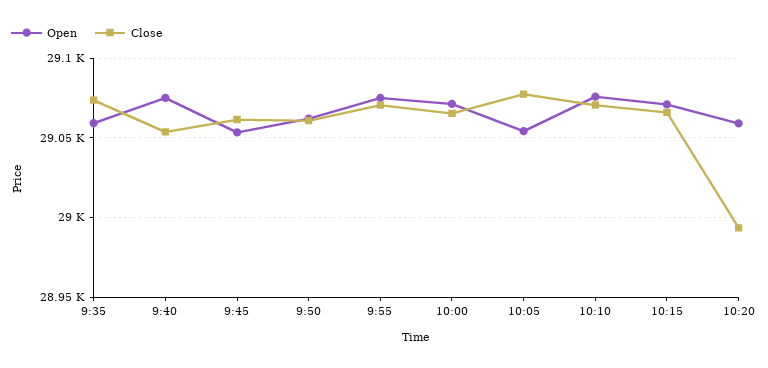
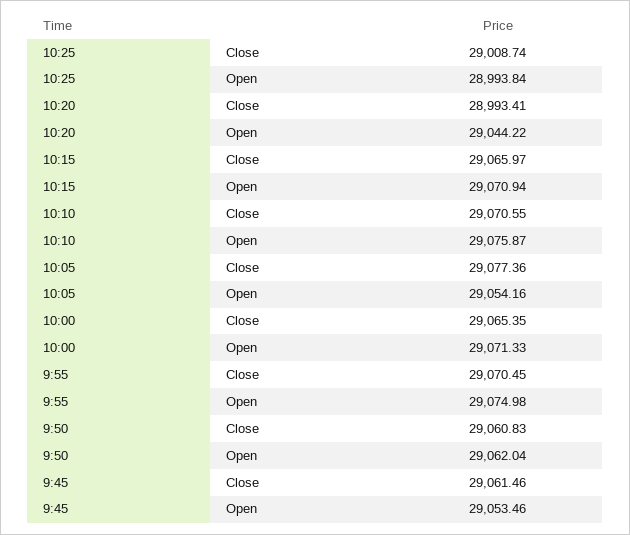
Open, 9:35: 29060 -> none
Close, 9:35: 29075 -> none
Open, 9:40: 29075 -> none
Close, 9:40: 29055 -> none
Open, 10:20: 29060 -> 29044.22
Close, 10:25: none -> 29008.74
Open, 10:25: none -> 28993.84

